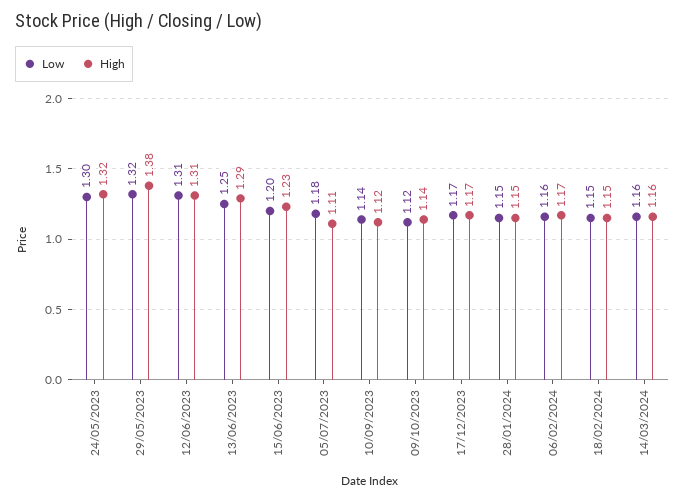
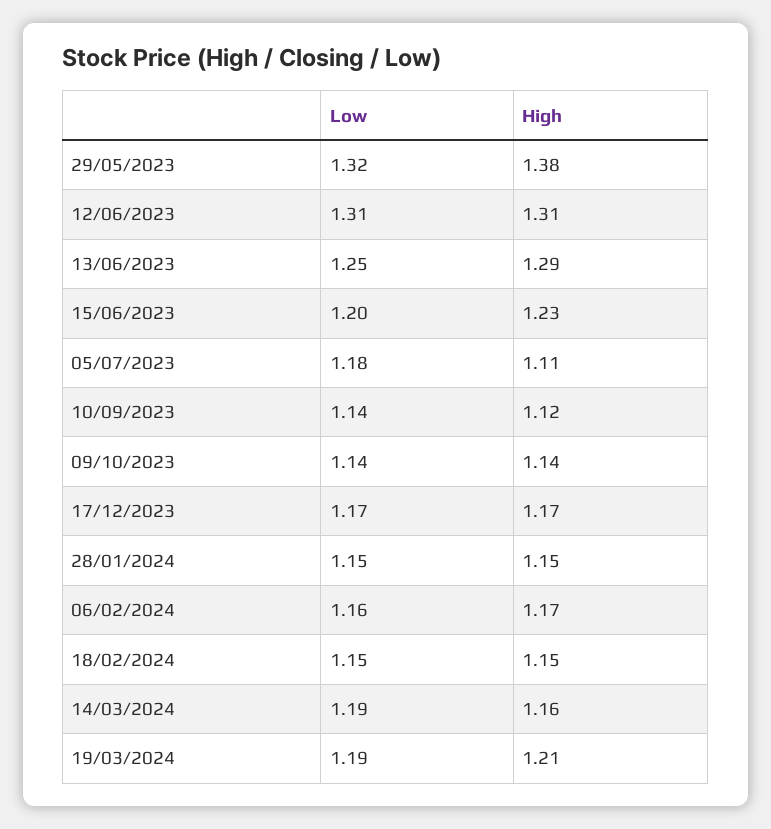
Low, 24/05/2023: 1.3 -> none
High, 24/05/2023: 1.32 -> none
Low, 09/10/2023: 1.12 -> 1.14
Low, 14/03/2024: 1.16 -> 1.19
Low, 19/03/2024: none -> 1.19
High, 19/03/2024: none -> 1.21

